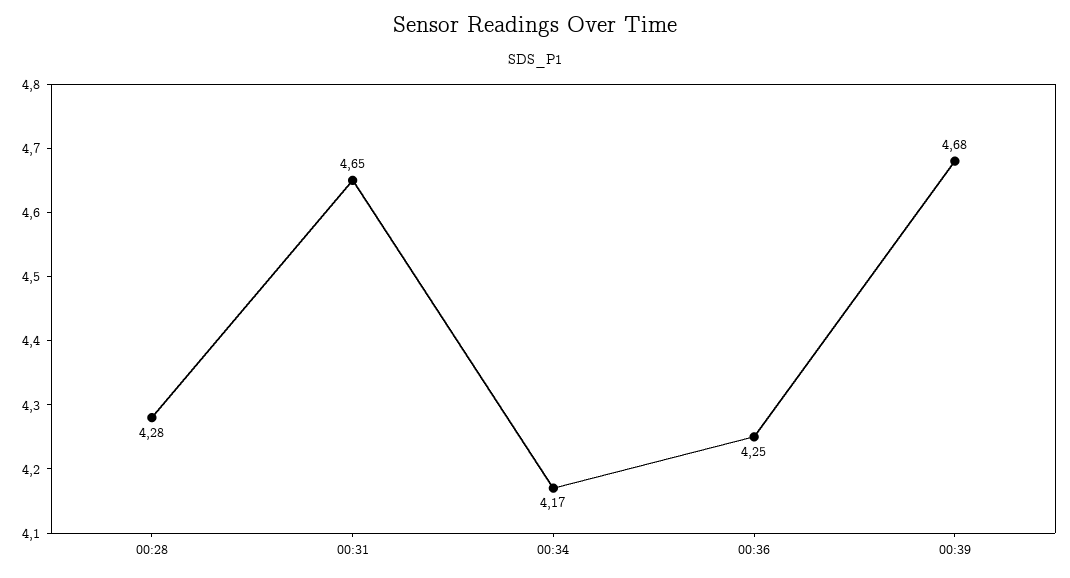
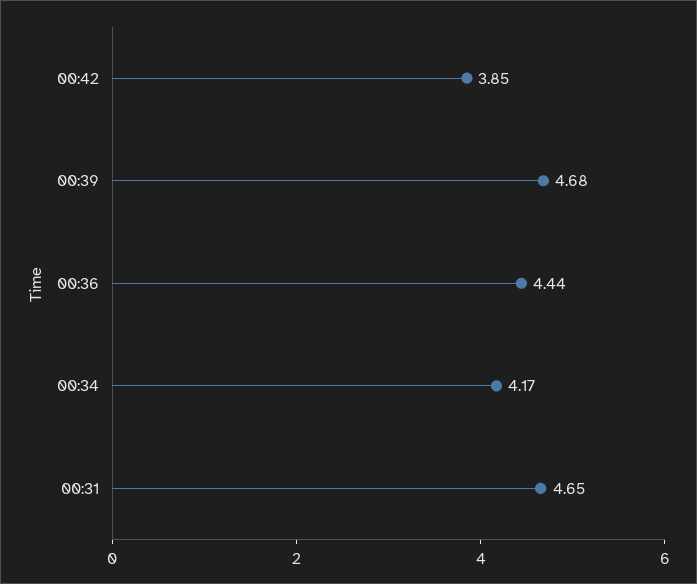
00:28: 4.28 -> none
00:36: 4.25 -> 4.44
00:42: none -> 3.85

